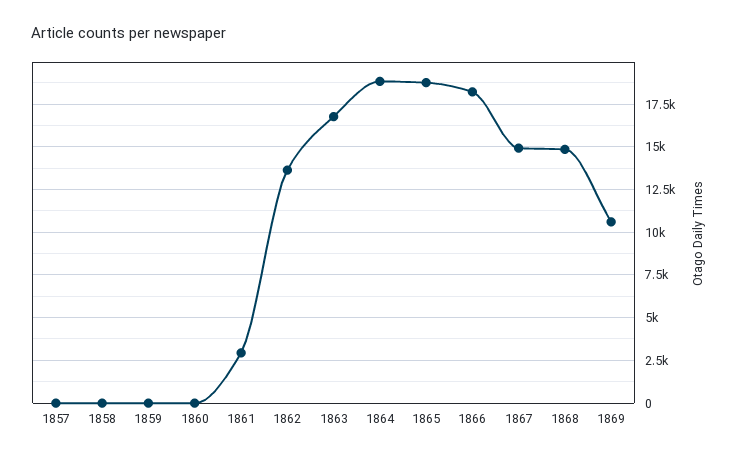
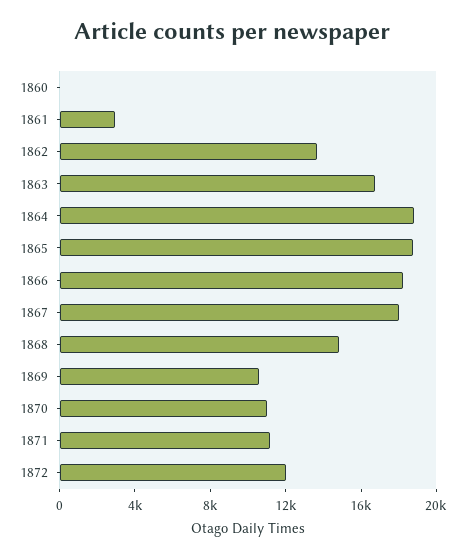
1857: 0 -> none
1858: 0 -> none
1859: 0 -> none
1867: 15000 -> 18000
1870: none -> 11000
1871: none -> 11000
1872: none -> 12000

